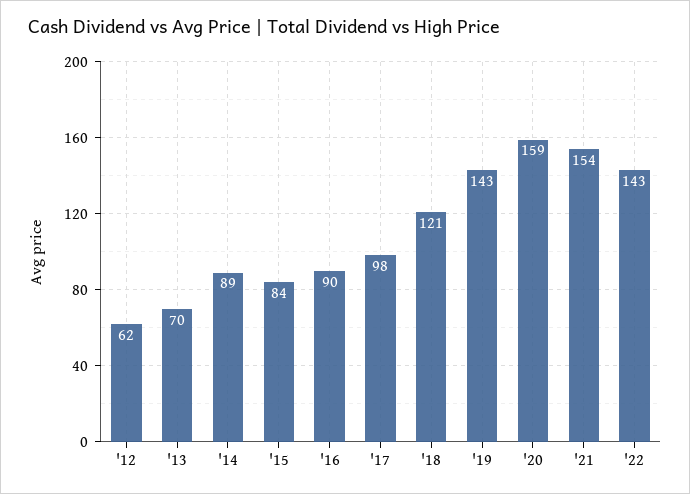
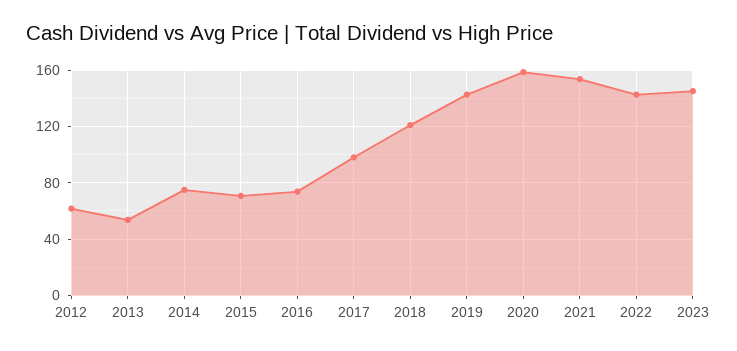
'13: 70 -> 55
'14: 89 -> 75
'15: 84 -> 70
'16: 90 -> 75
2023: none -> 145

